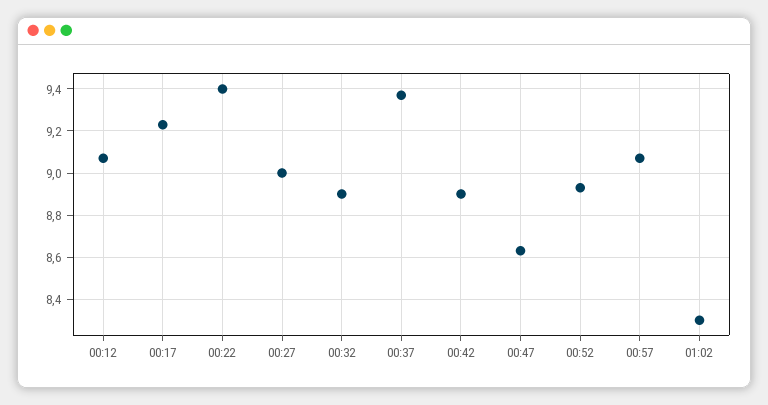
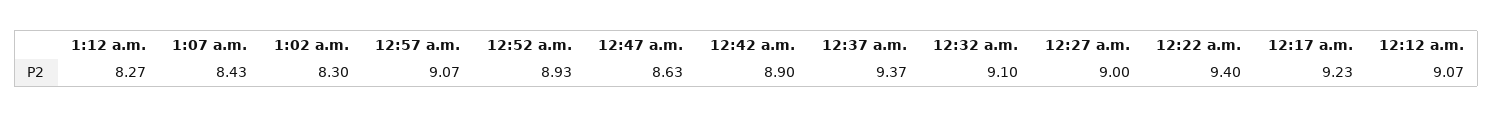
00:32: 8.9 -> 9.1
1:12 a.m.: none -> 8.27
1:07 a.m.: none -> 8.43

